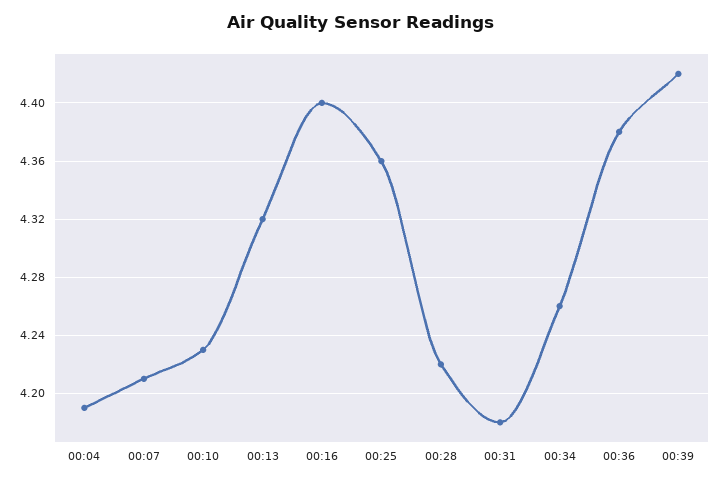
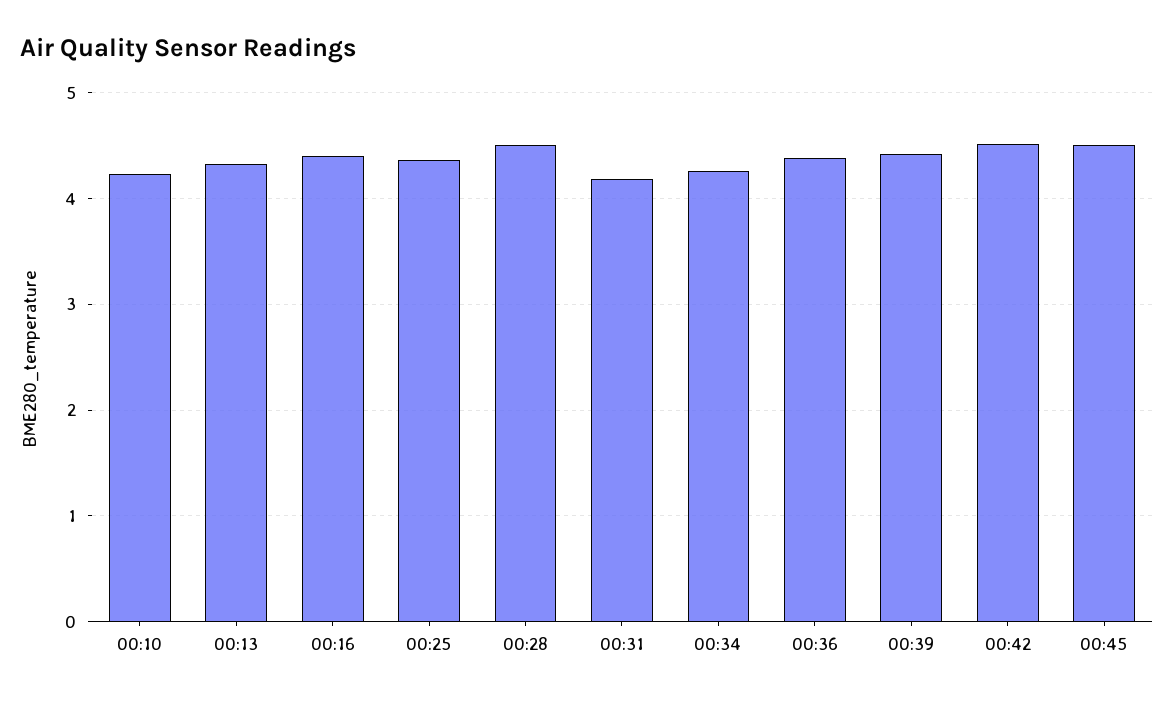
00:04: 4.19 -> none
00:07: 4.21 -> none
00:28: 4.22 -> 4.5
00:42: none -> 4.5
00:45: none -> 4.5

